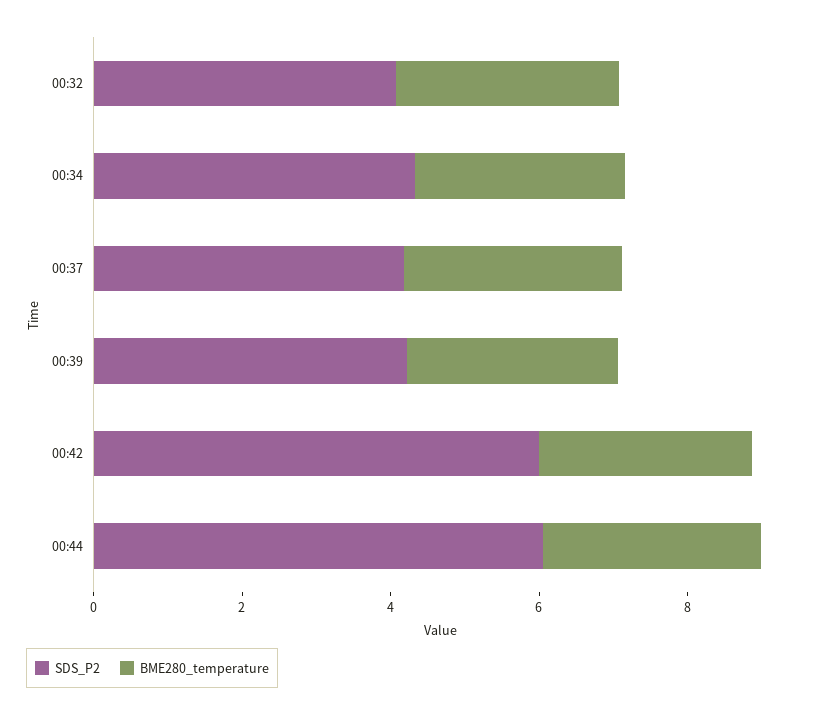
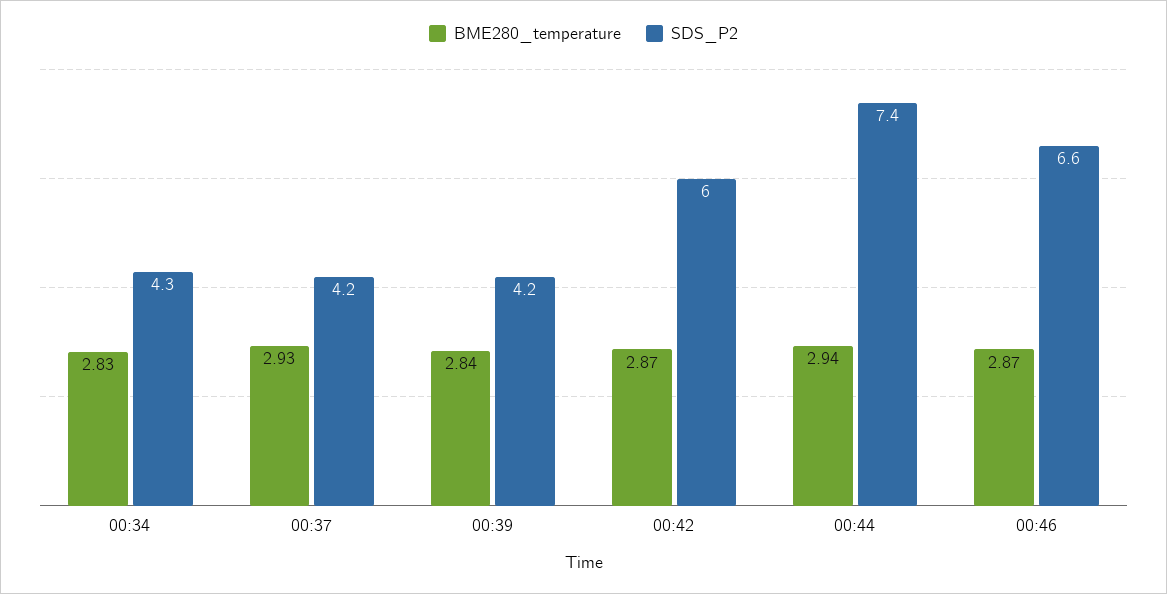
SDS_P2, 00:32: 4 -> none
BME280_temperature, 00:32: 3 -> none
SDS_P2, 00:44: 6 -> 7.4
BME280_temperature, 00:46: none -> 2.87
SDS_P2, 00:46: none -> 6.6

